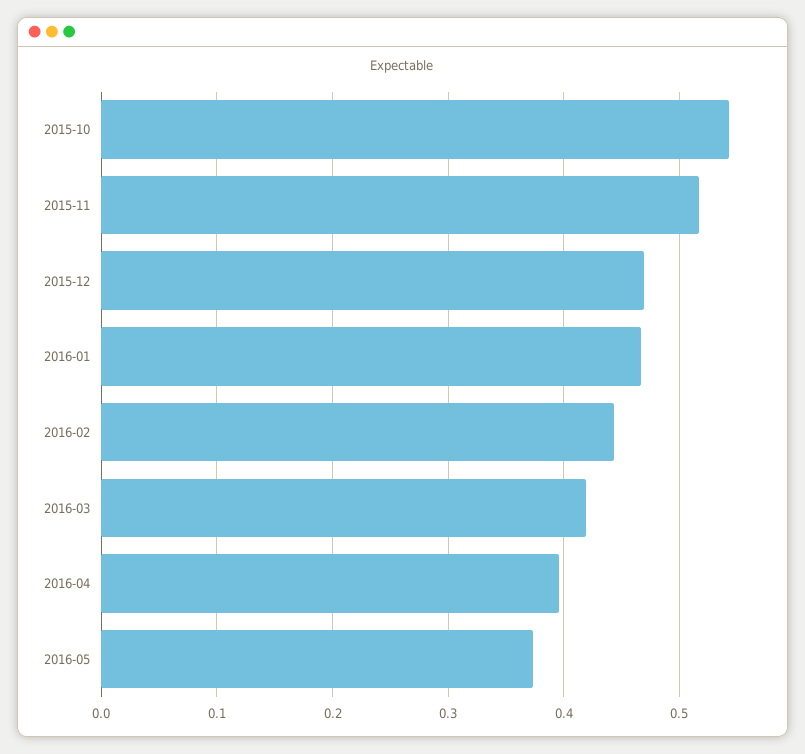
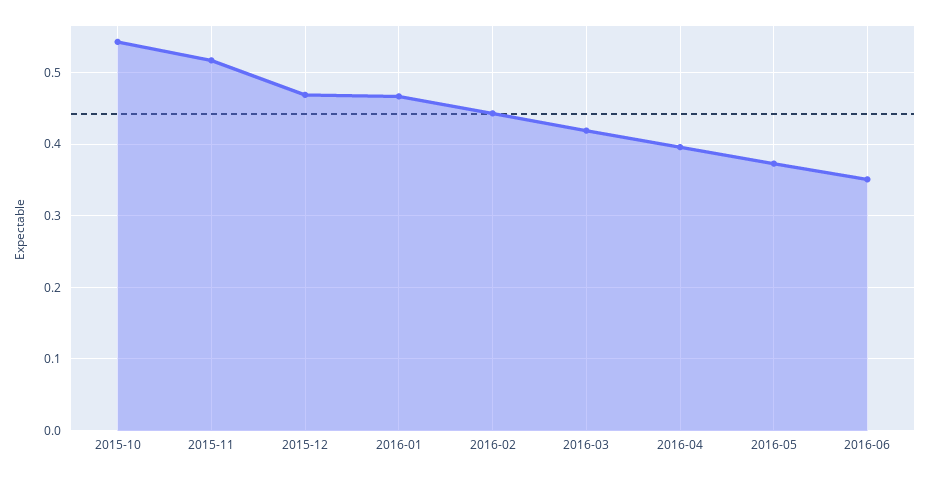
2016-06: none -> 0.35

